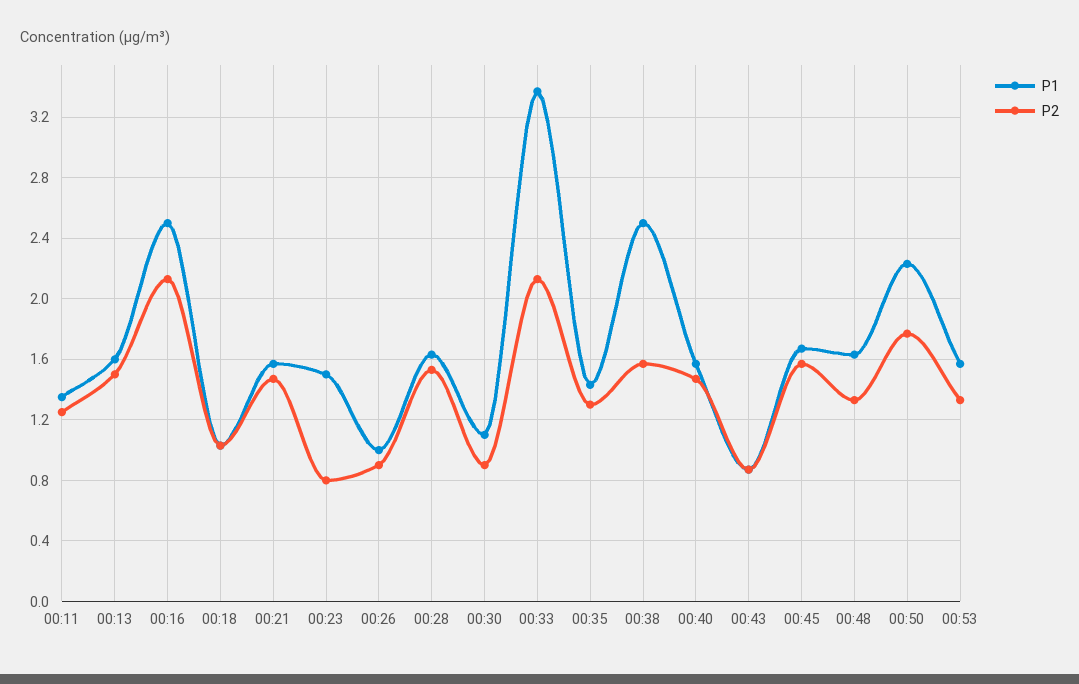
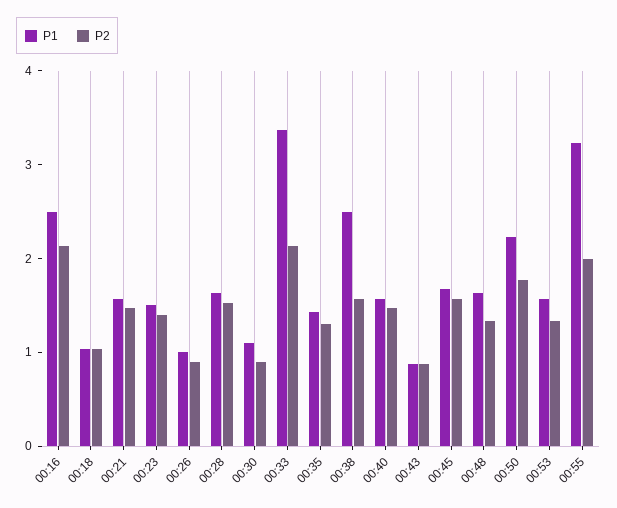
P1, 00:11: 1.35 -> none
P2, 00:11: 1.25 -> none
P1, 00:13: 1.6 -> none
P2, 00:13: 1.5 -> none
P2, 00:23: 0.8 -> 1.4
P1, 00:55: none -> 3.2
P2, 00:55: none -> 2

